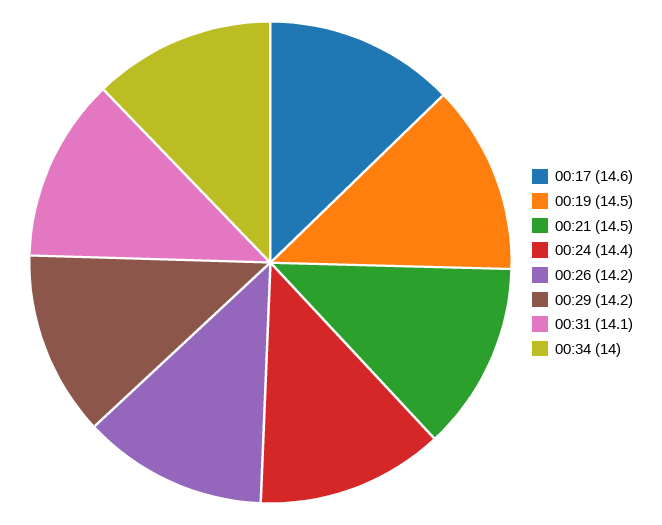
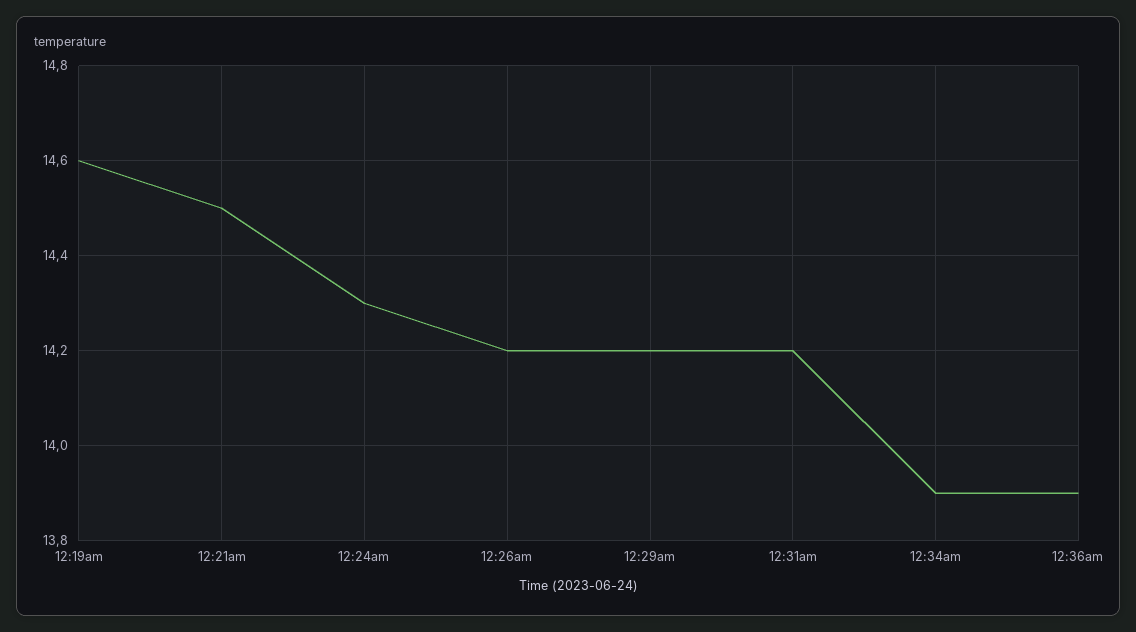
00:17: 14.6 -> none
00:19: 14.5 -> 14.6
00:24: 14.4 -> 14.3
00:31: 14.1 -> 14.2
00:34: 14 -> 13.9
12:36am: none -> 13.9

